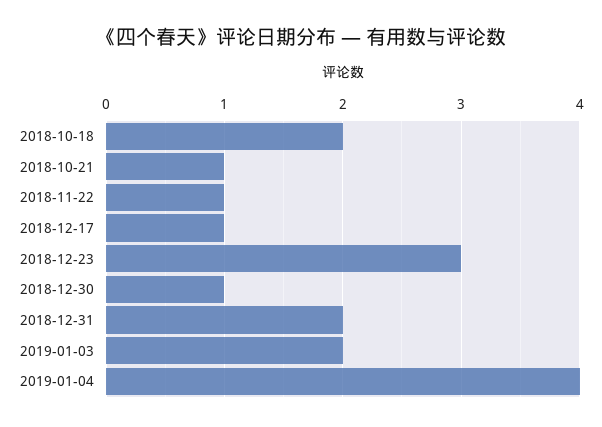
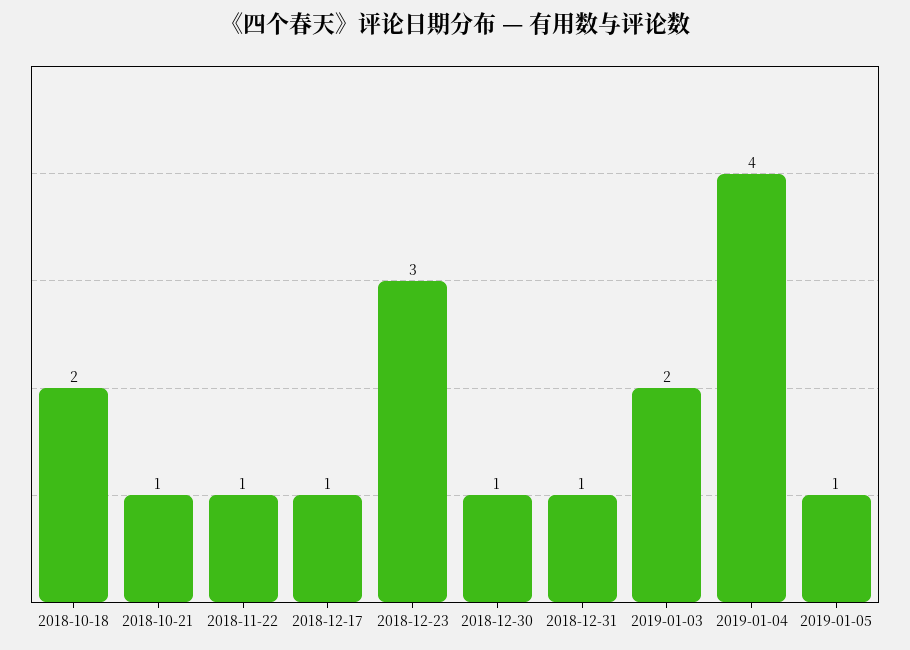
2018-12-31: 2 -> 1
2019-01-05: none -> 1

